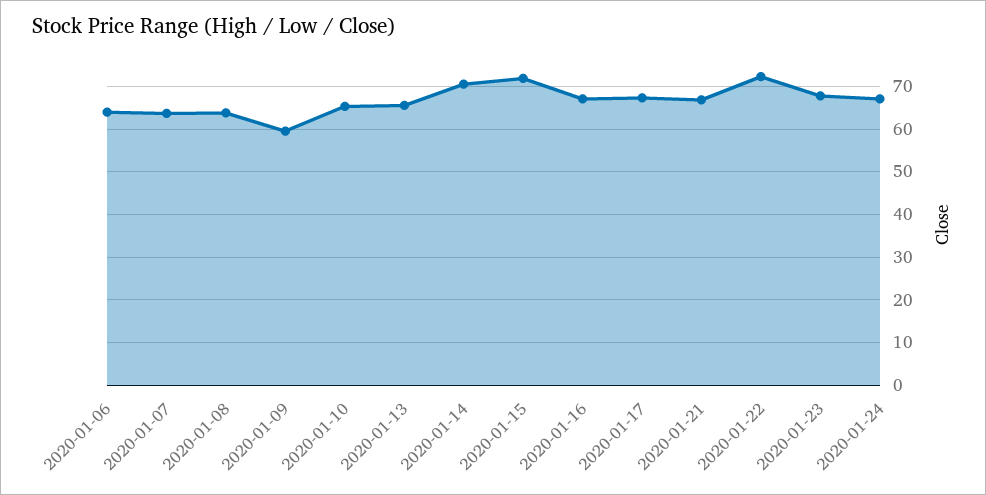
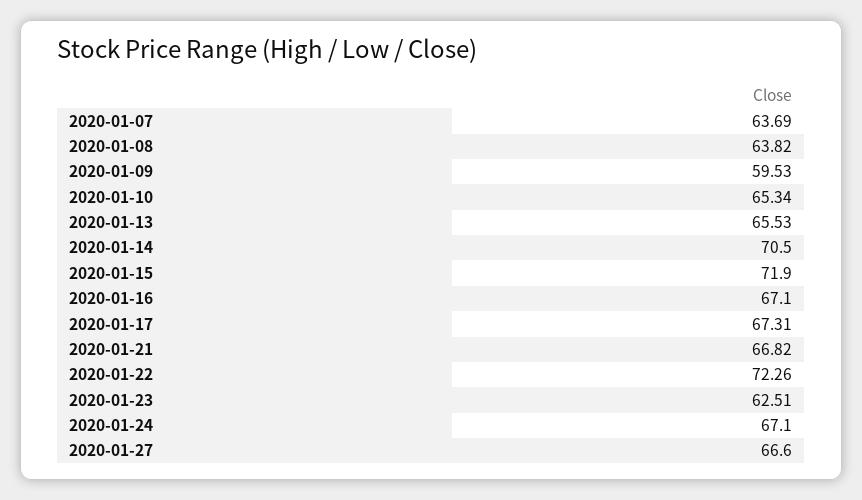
2020-01-06: 64 -> none
2020-01-23: 68 -> 62.51
2020-01-27: none -> 66.6

